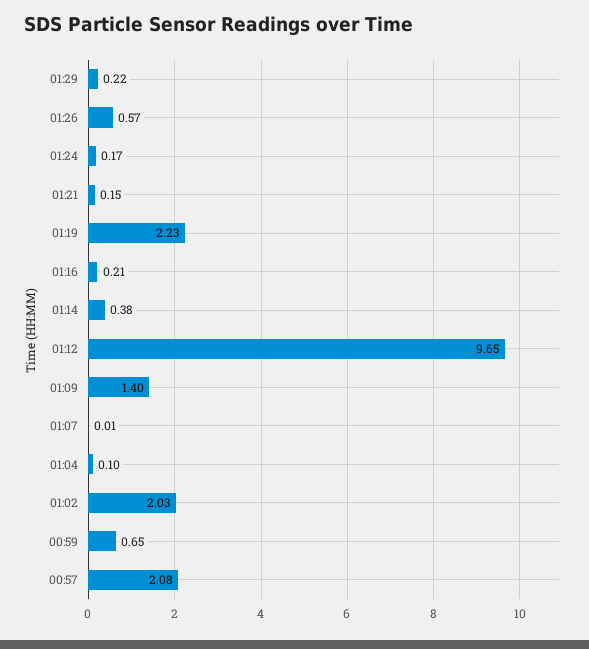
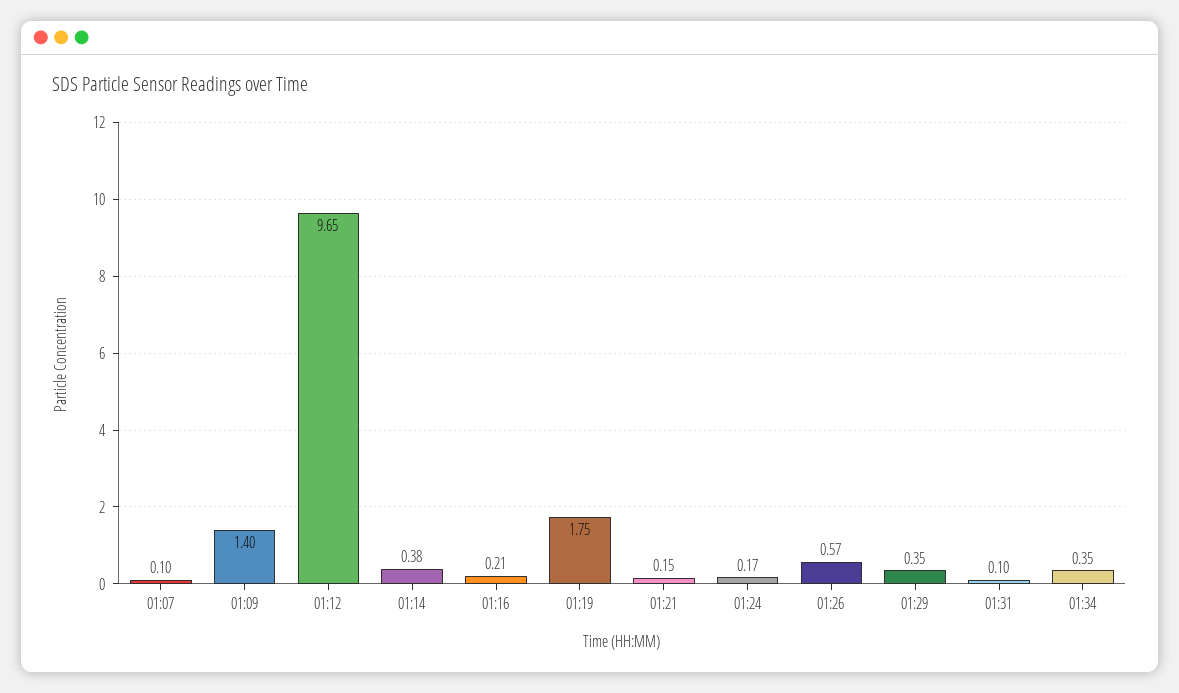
01:29: 0.22 -> 0.35
01:19: 2.23 -> 1.75
01:07: 0.01 -> 0.1
01:04: 0.1 -> none
01:02: 2.03 -> none
00:59: 0.65 -> none
00:57: 2.08 -> none
01:31: none -> 0.1
01:34: none -> 0.35

